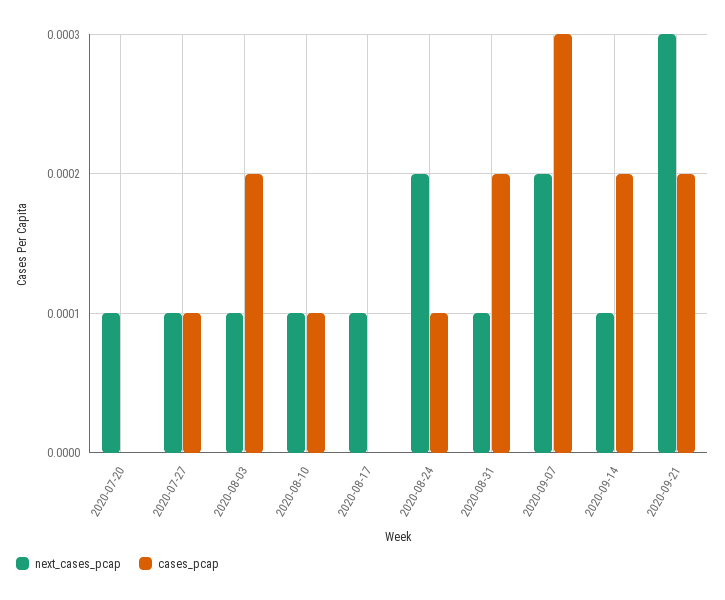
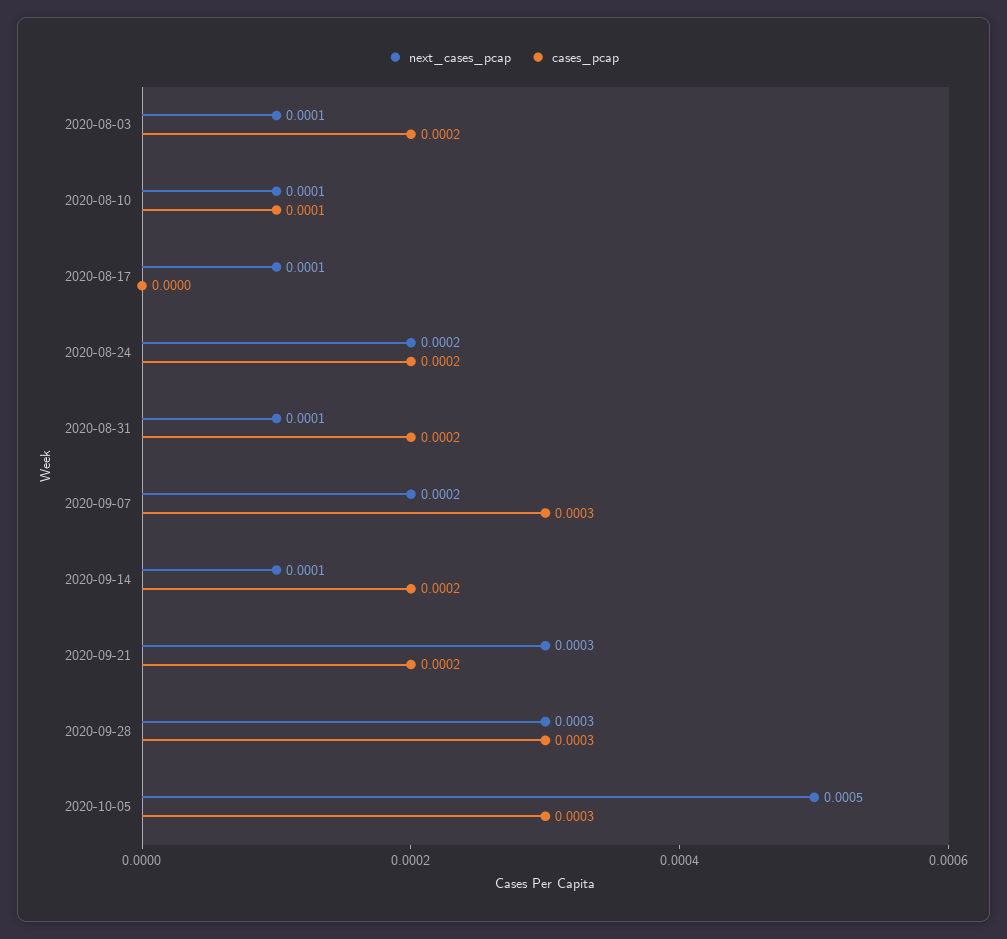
next_cases_pcap, 2020-07-20: 0.0001 -> none
cases_pcap, 2020-07-20: 0 -> none
next_cases_pcap, 2020-07-27: 0.0001 -> none
cases_pcap, 2020-07-27: 0.0001 -> none
cases_pcap, 2020-08-24: 0.0001 -> 0.0002
next_cases_pcap, 2020-09-28: none -> 0.0003
cases_pcap, 2020-09-28: none -> 0.0003
next_cases_pcap, 2020-10-05: none -> 0.0005
cases_pcap, 2020-10-05: none -> 0.0003

